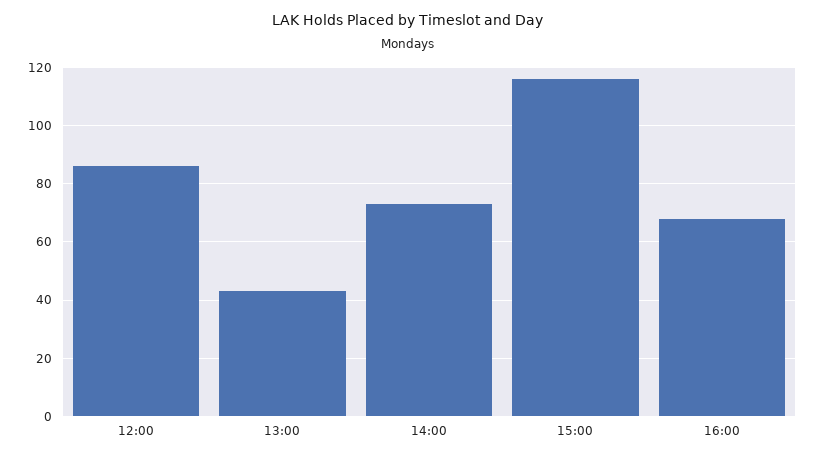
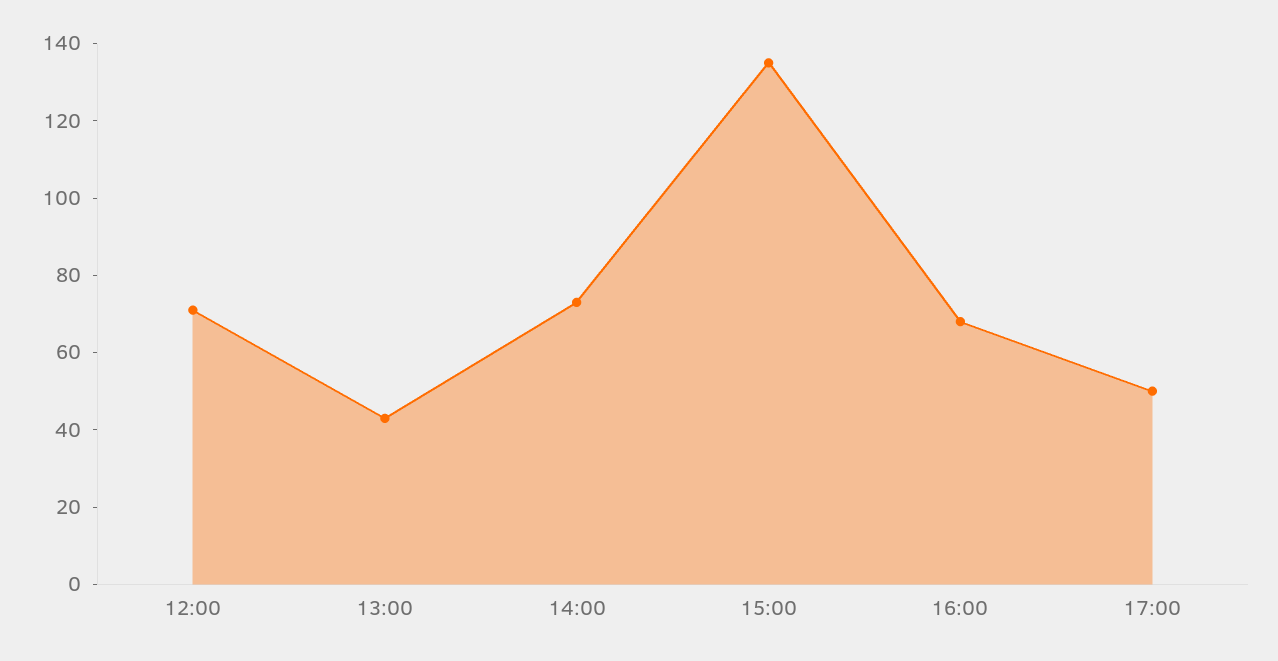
12:00: 85 -> 70
15:00: 115 -> 135
17:00: none -> 50

